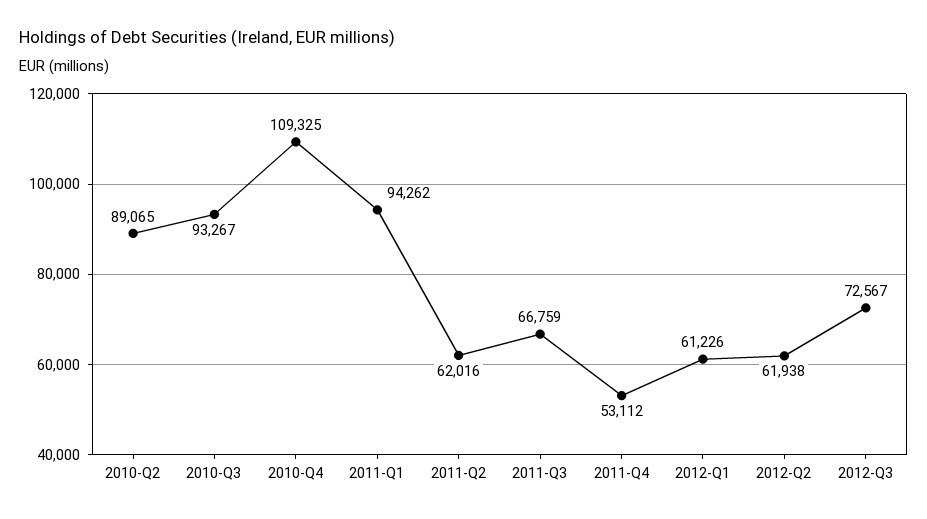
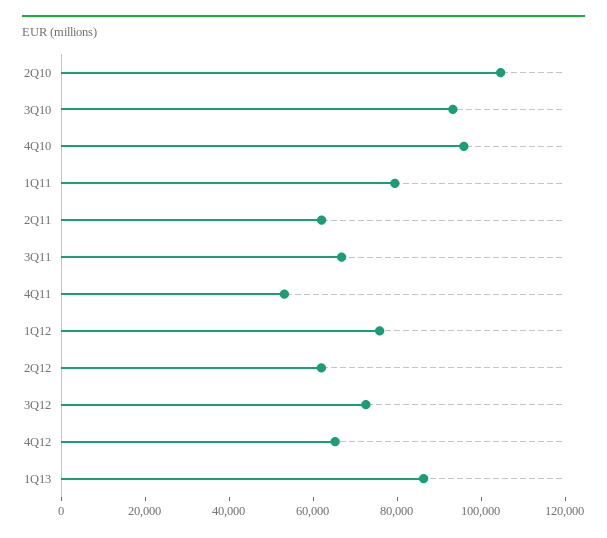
2010-Q2: 89065 -> 105000
2010-Q4: 109325 -> 95000
2011-Q1: 94262 -> 80000
2012-Q1: 61226 -> 75000
4Q12: none -> 65000
1Q13: none -> 85000

